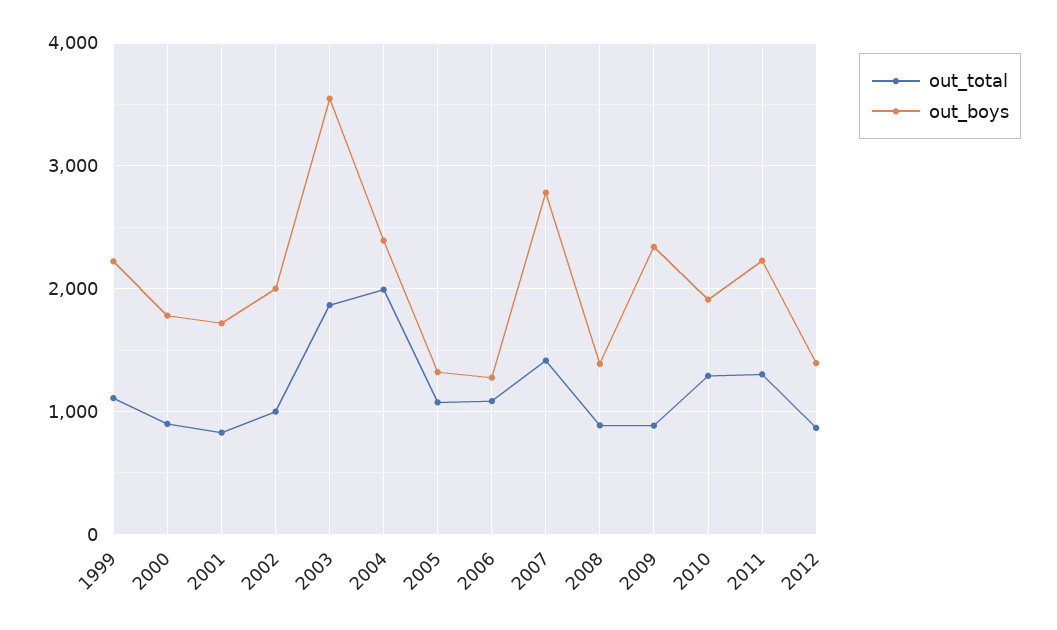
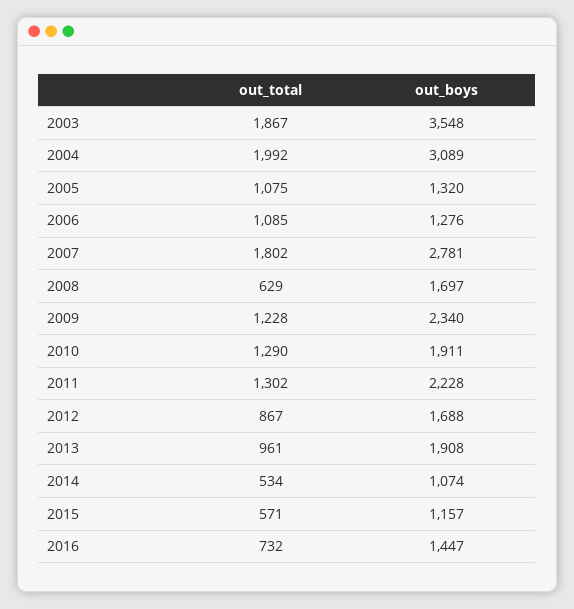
out_total, 1999: 1100 -> none
out_boys, 1999: 2200 -> none
out_total, 2000: 900 -> none
out_boys, 2000: 1800 -> none
out_total, 2001: 800 -> none
out_boys, 2001: 1700 -> none
out_total, 2002: 1000 -> none
out_boys, 2002: 2000 -> none
out_boys, 2004: 2400 -> 3089
out_total, 2007: 1400 -> 1802
out_total, 2008: 900 -> 629
out_boys, 2008: 1400 -> 1697
out_total, 2009: 900 -> 1228
out_boys, 2012: 1400 -> 1688
out_total, 2013: none -> 961
out_boys, 2013: none -> 1908
out_total, 2014: none -> 534
out_boys, 2014: none -> 1074
out_total, 2015: none -> 571
out_boys, 2015: none -> 1157
out_total, 2016: none -> 732
out_boys, 2016: none -> 1447

